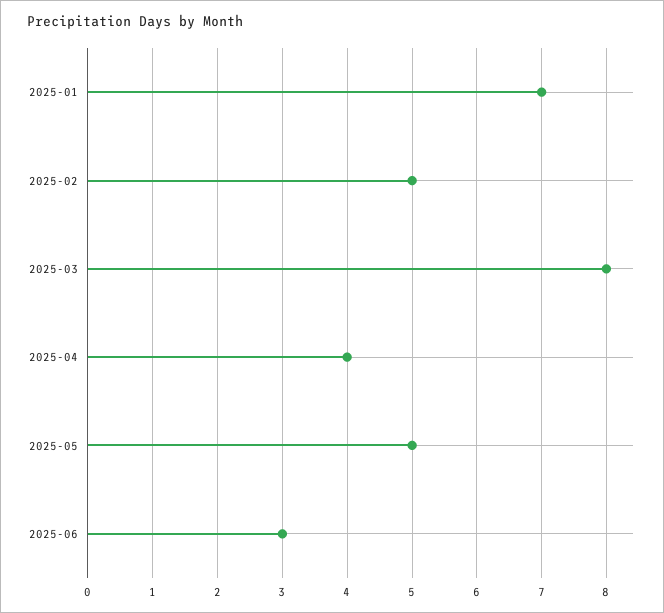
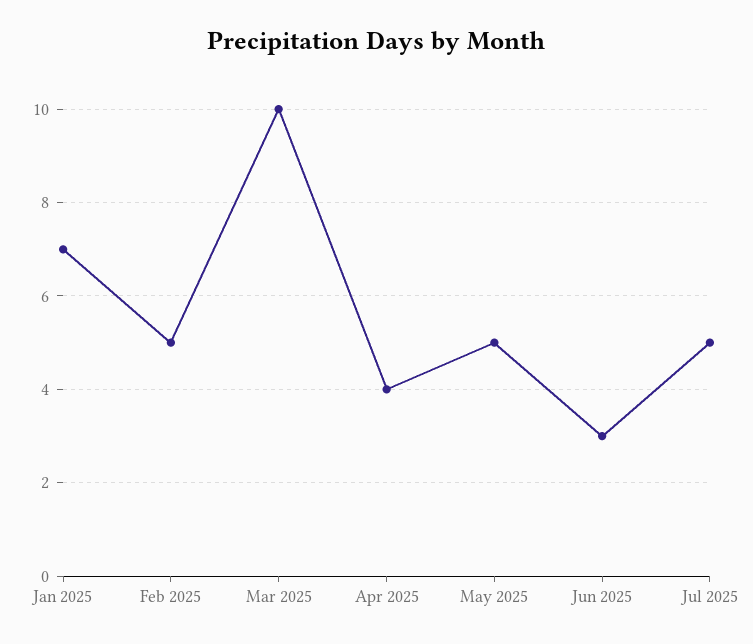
2025-03: 8 -> 10
Jul 2025: none -> 5

